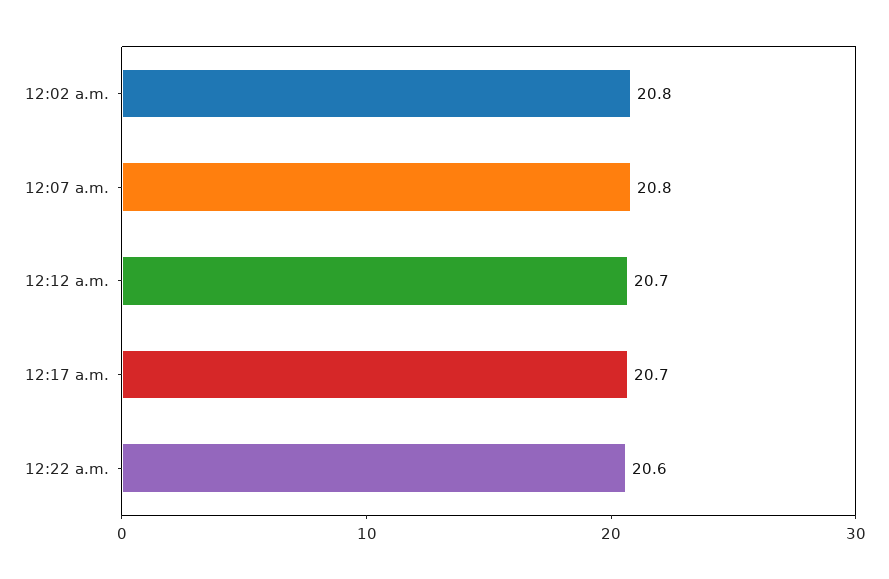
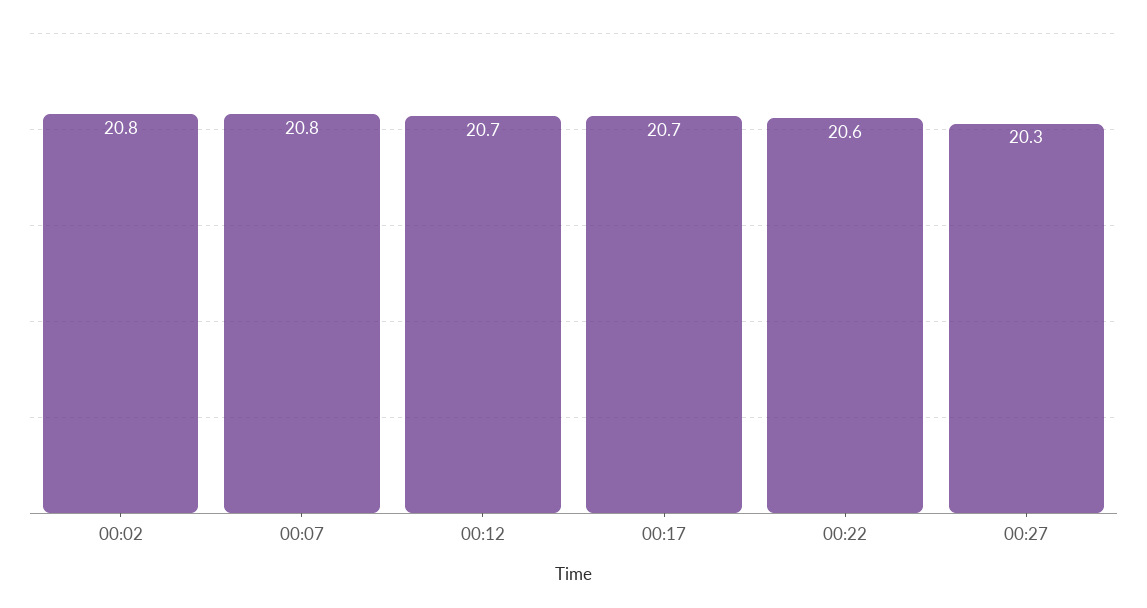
00:27: none -> 20.3

